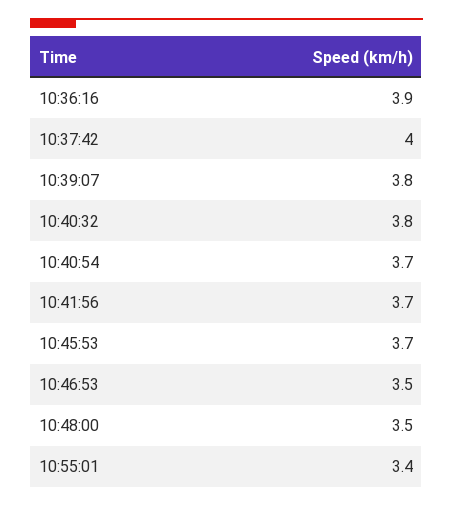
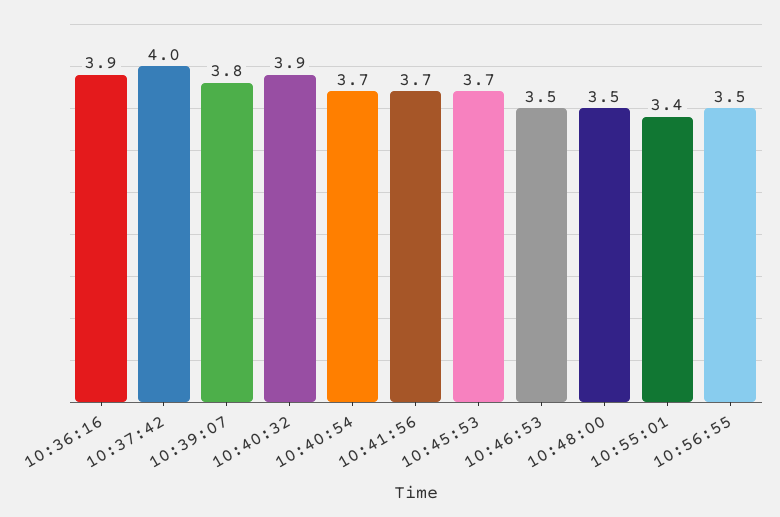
10:40:32: 3.8 -> 3.9
10:56:55: none -> 3.5

